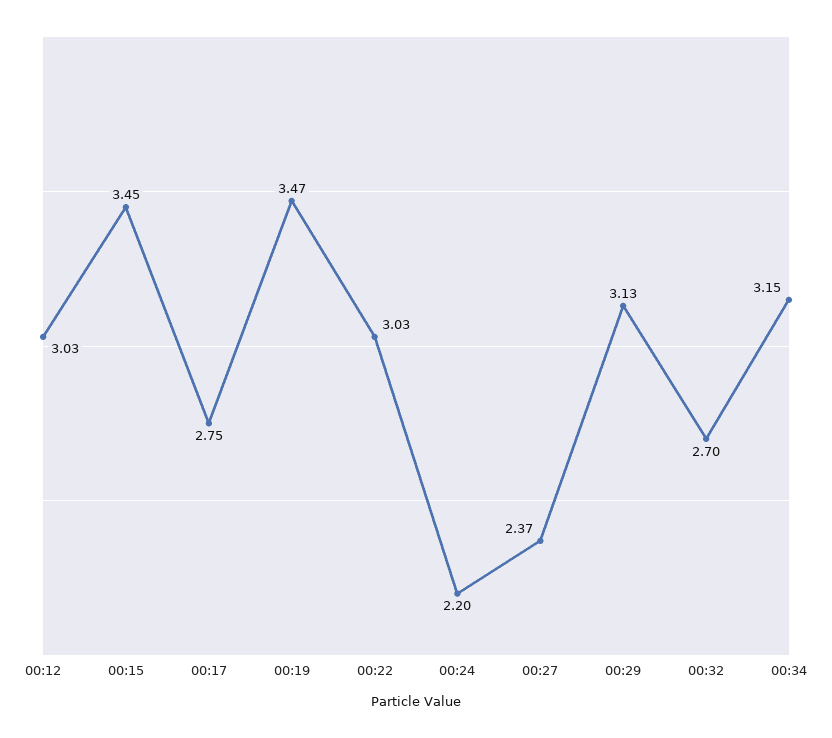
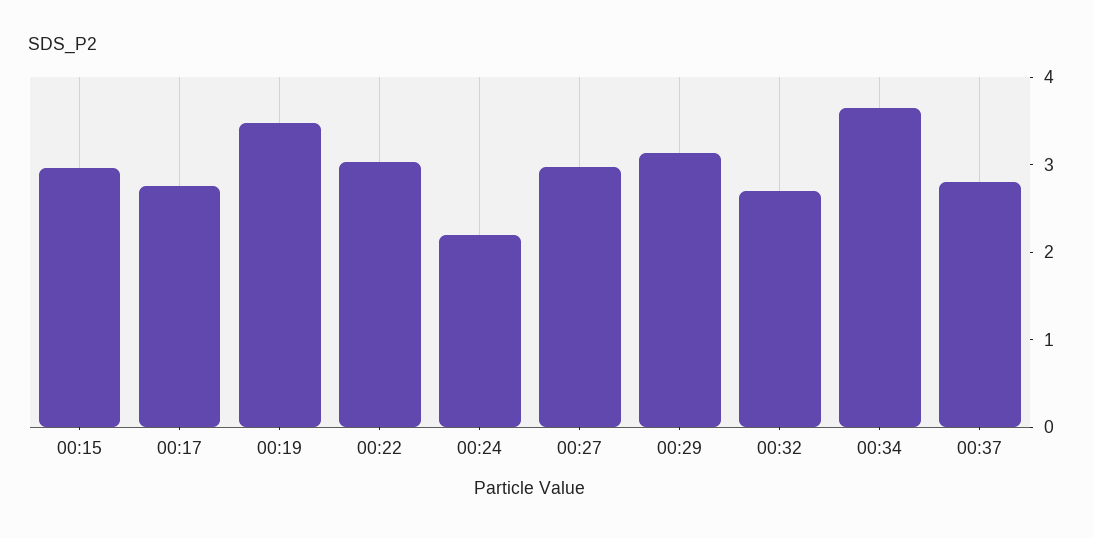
00:12: 3.03 -> none
00:15: 3.45 -> 3
00:27: 2.37 -> 3
00:34: 3.15 -> 3.6
00:37: none -> 2.8

